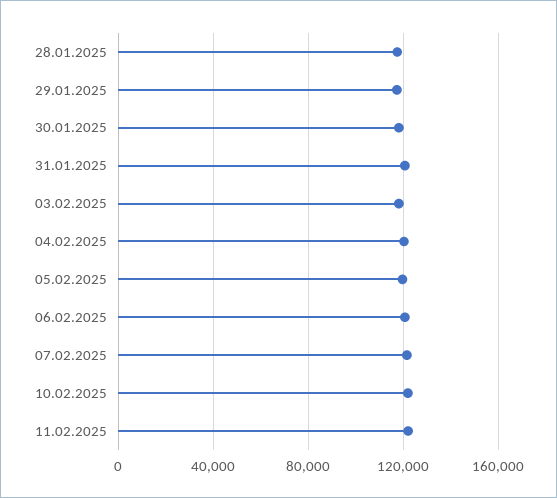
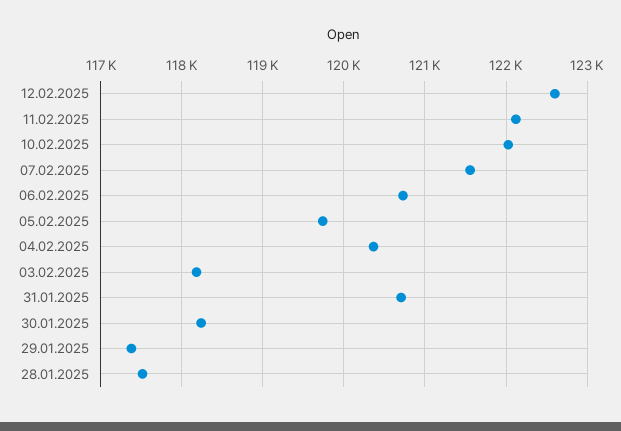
12.02.2025: none -> 122600

